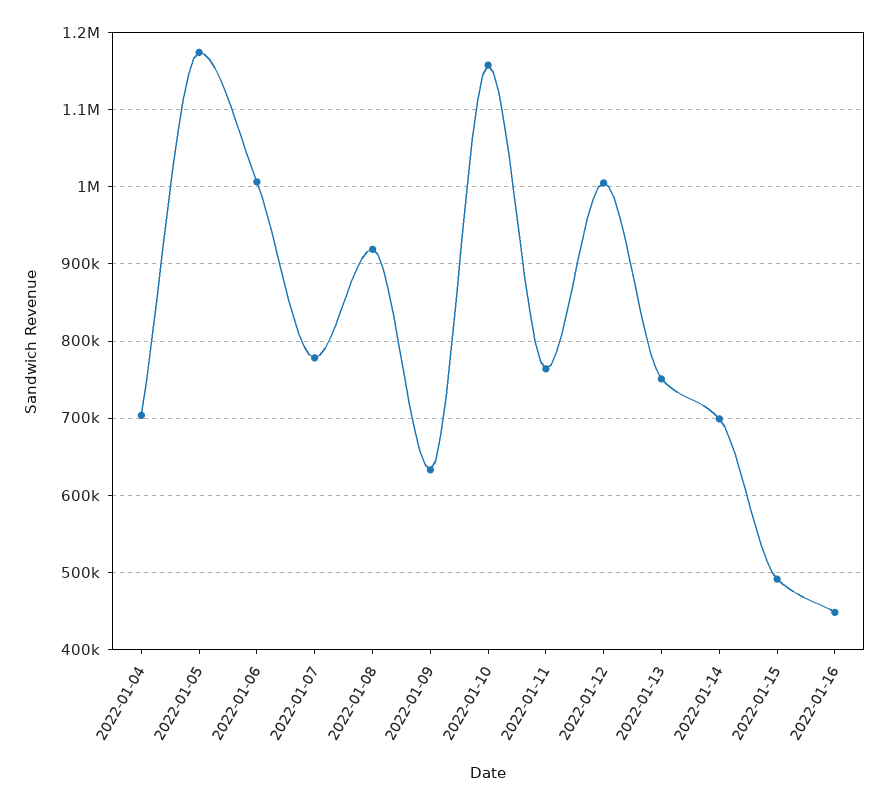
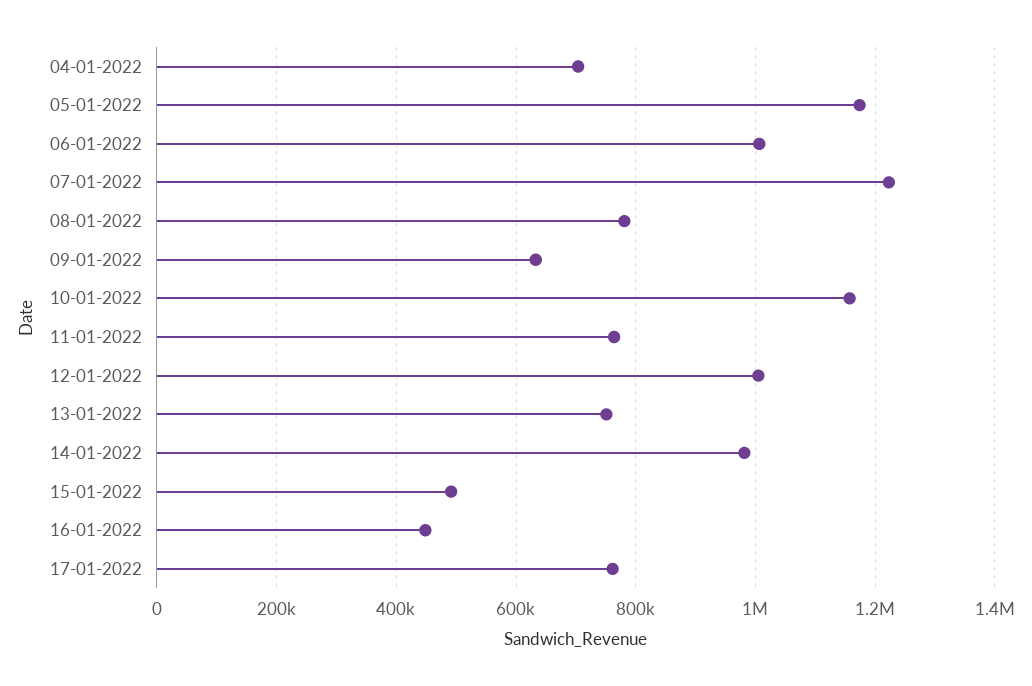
2022-01-07: 780000 -> 1220000
2022-01-08: 920000 -> 780000
2022-01-14: 700000 -> 980000
17-01-2022: none -> 760000

